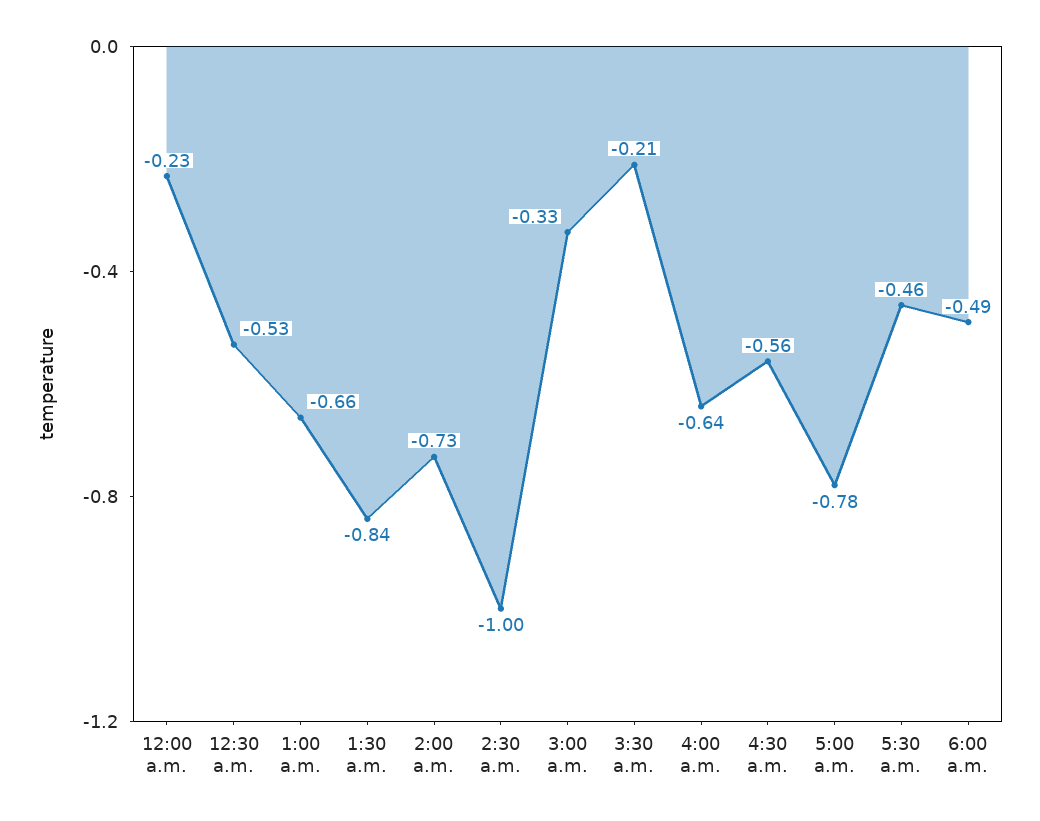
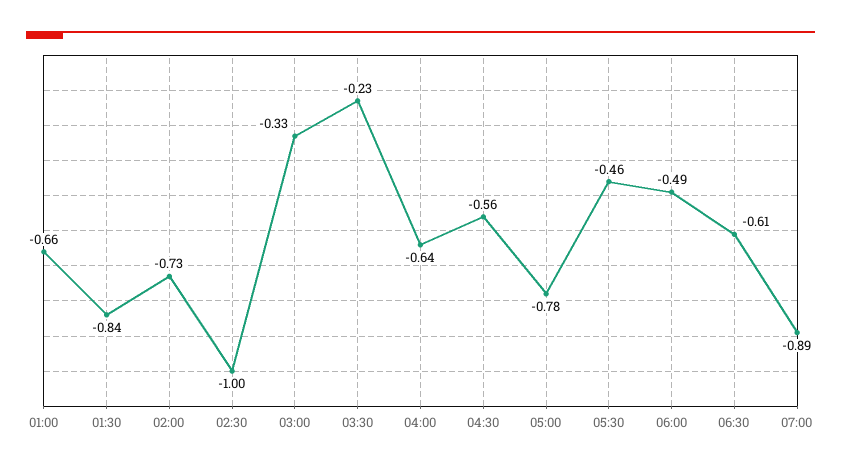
12:00 a.m.: -0.23 -> none
12:30 a.m.: -0.53 -> none
3:30 a.m.: -0.21 -> -0.23
06:30: none -> -0.61
07:00: none -> -0.89

